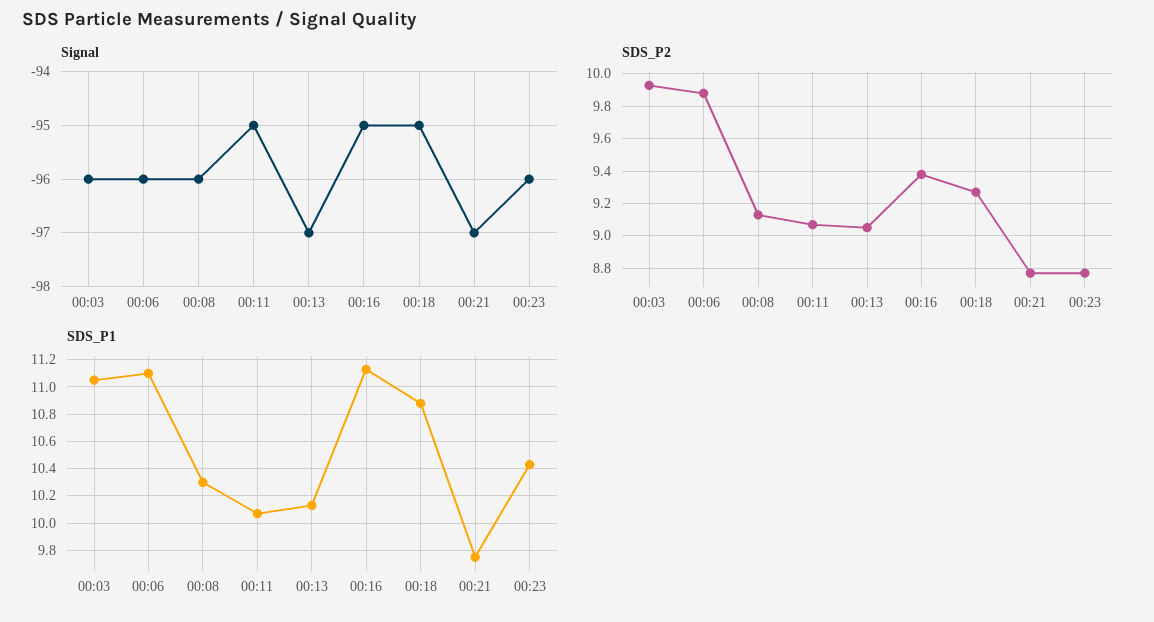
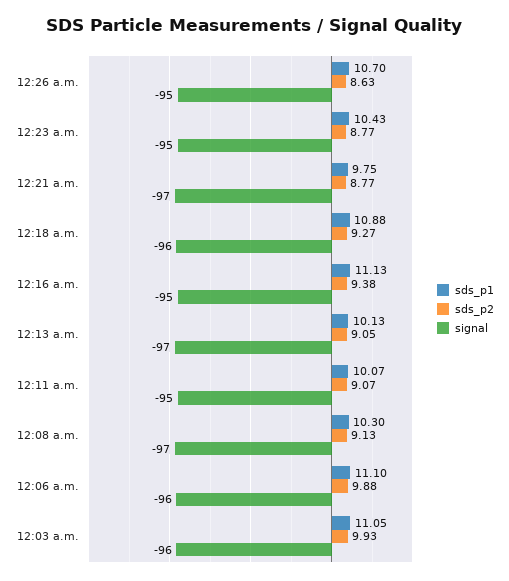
Signal, 00:08: -96 -> -97
Signal, 00:18: -95 -> -96
Signal, 00:23: -96 -> -95
SDS_P1, 12:26 a.m.: none -> 10.7
SDS_P2, 12:26 a.m.: none -> 8.63
Signal, 12:26 a.m.: none -> -95

